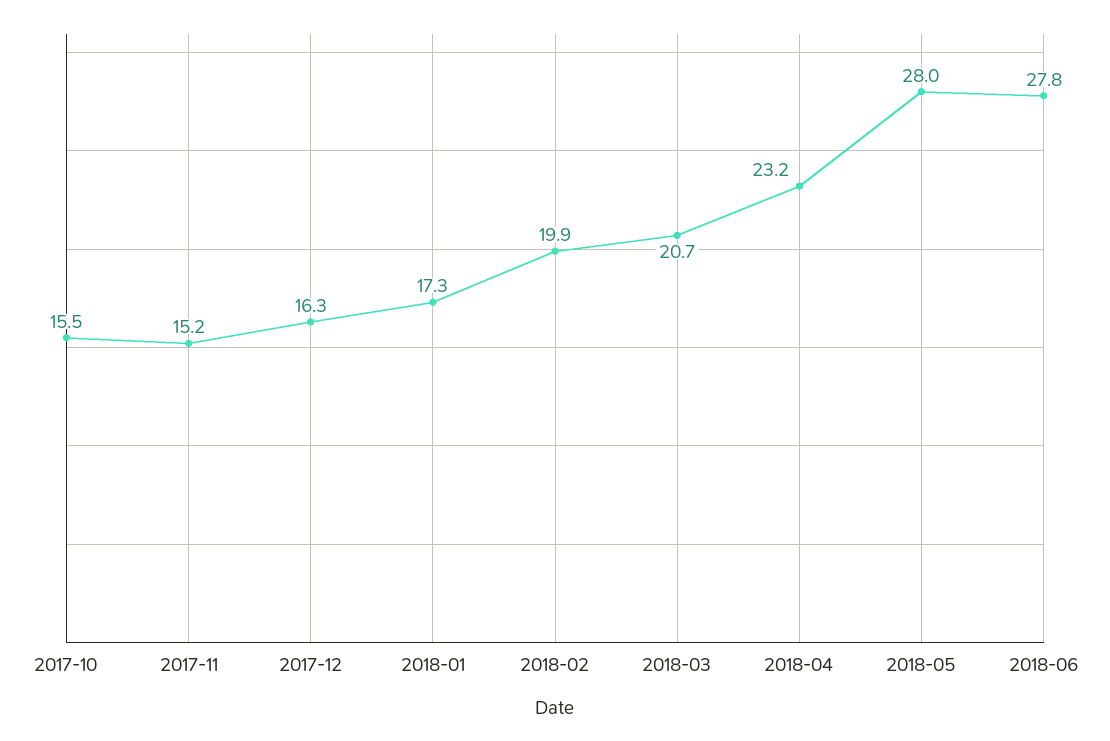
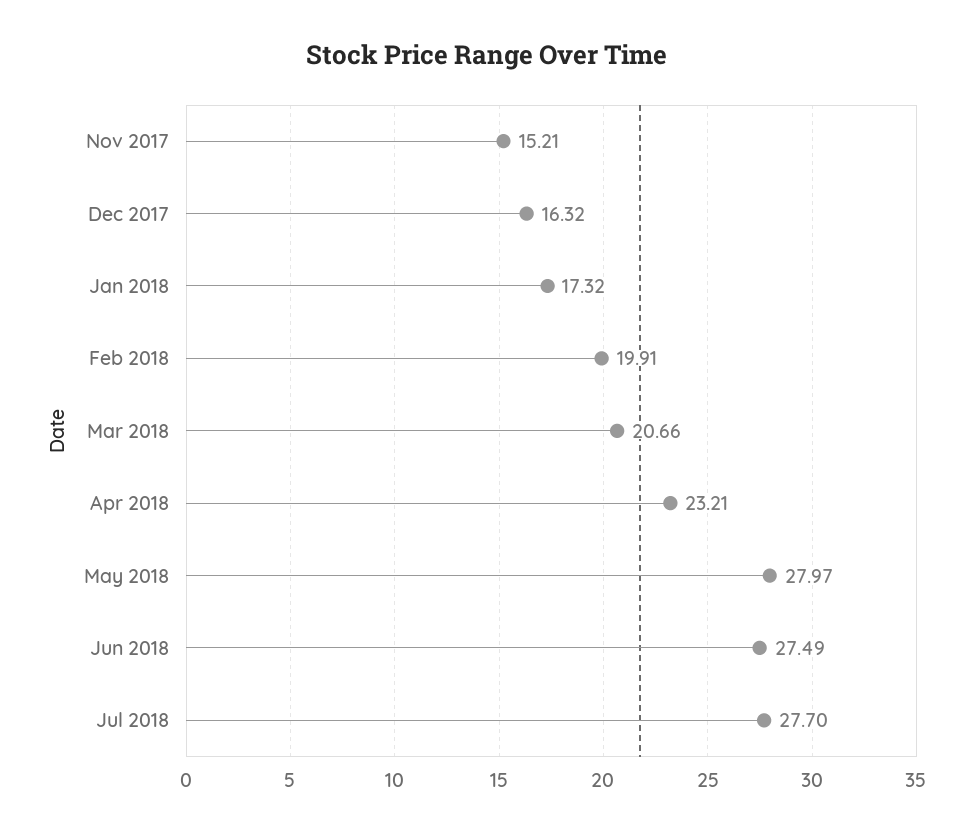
2017-10: 15.5 -> none
2018-06: 27.8 -> 27.49
Jul 2018: none -> 27.7

